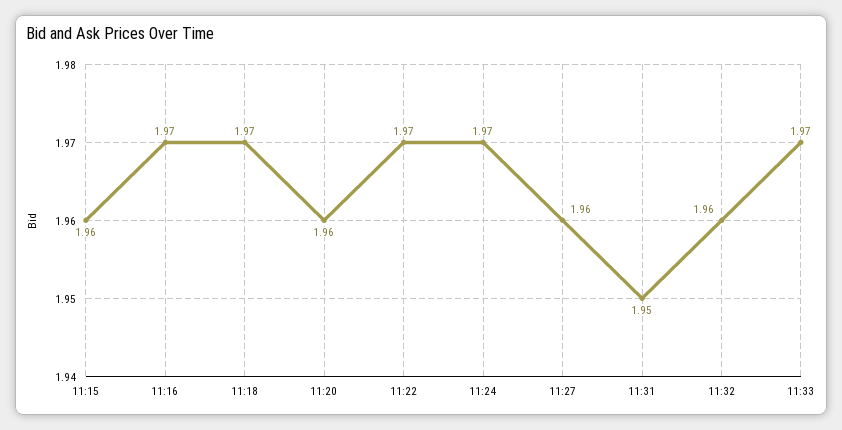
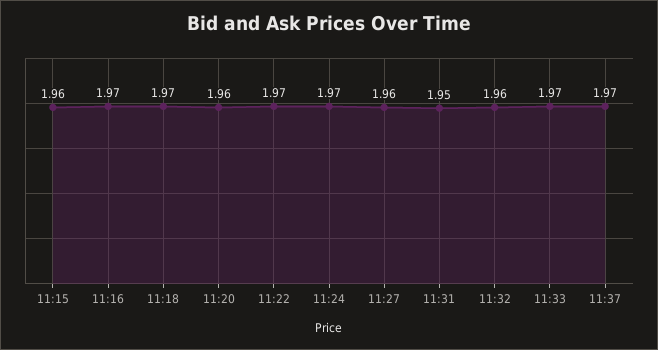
11:37: none -> 1.97

